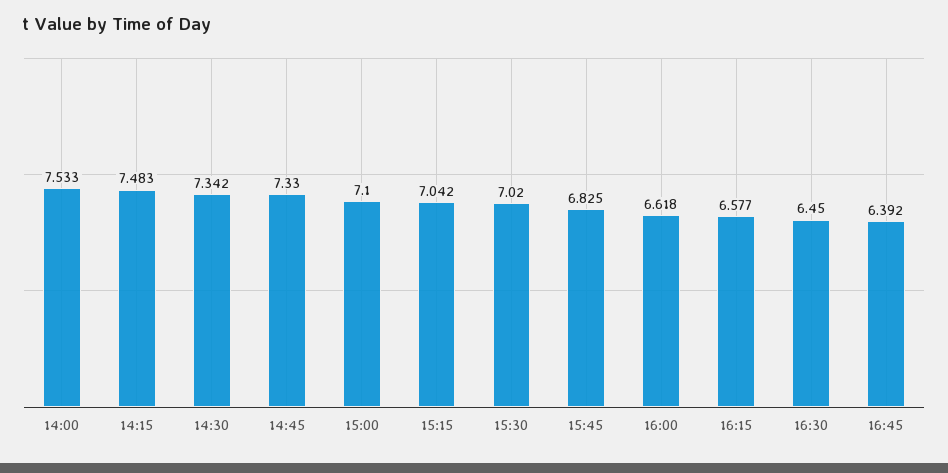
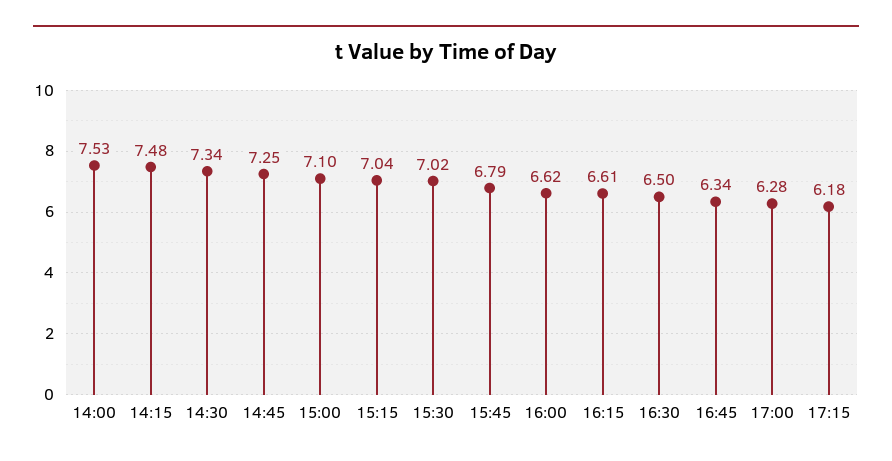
14:45: 7.33 -> 7.25
15:45: 6.825 -> 6.79
16:15: 6.577 -> 6.61
16:30: 6.45 -> 6.5
16:45: 6.392 -> 6.34
17:00: none -> 6.28
17:15: none -> 6.18

